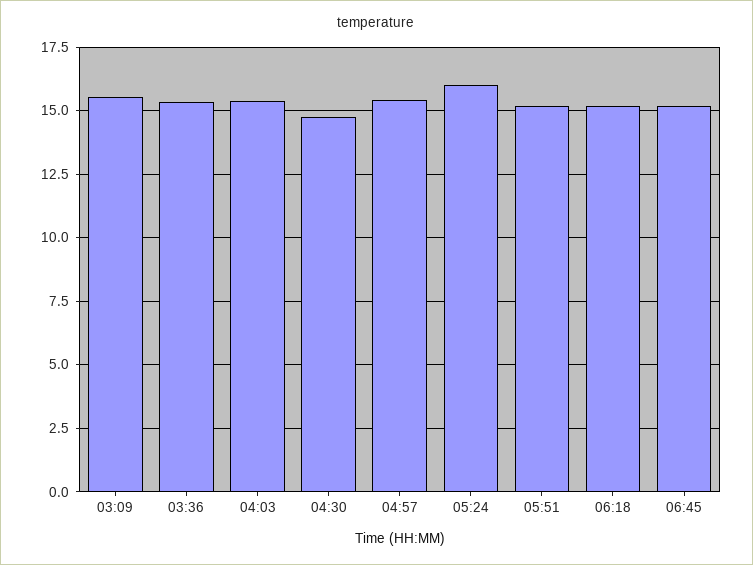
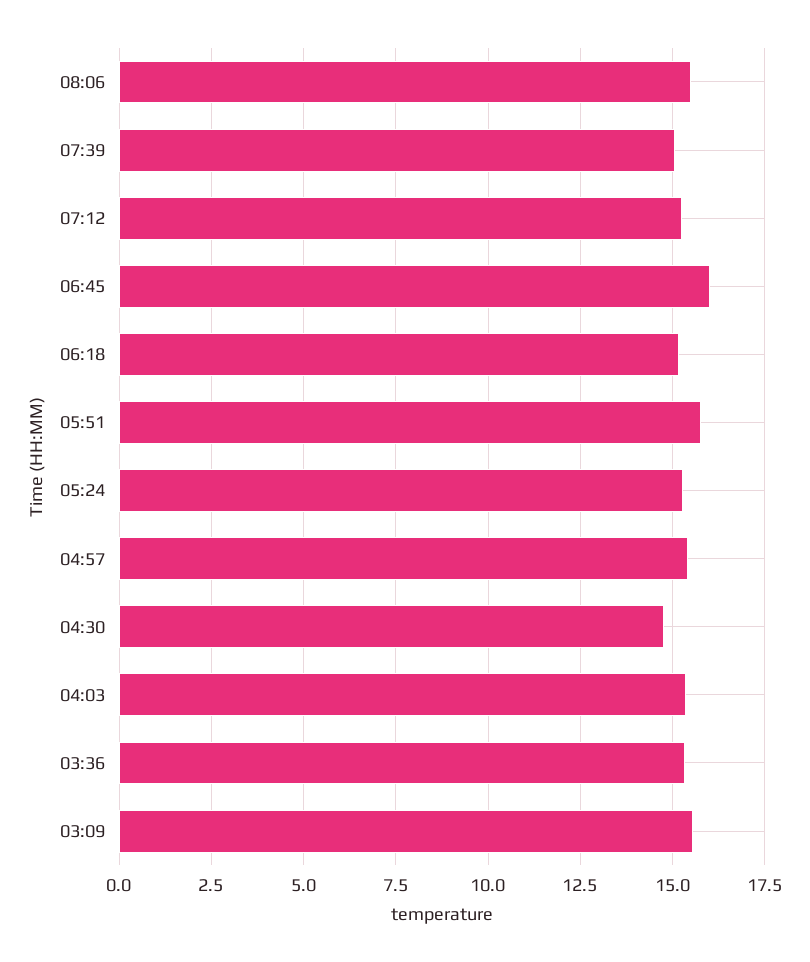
05:24: 16 -> 15.25
05:51: 15.25 -> 15.75
06:45: 15.25 -> 16
08:06: none -> 15.5
07:39: none -> 15
07:12: none -> 15.25

